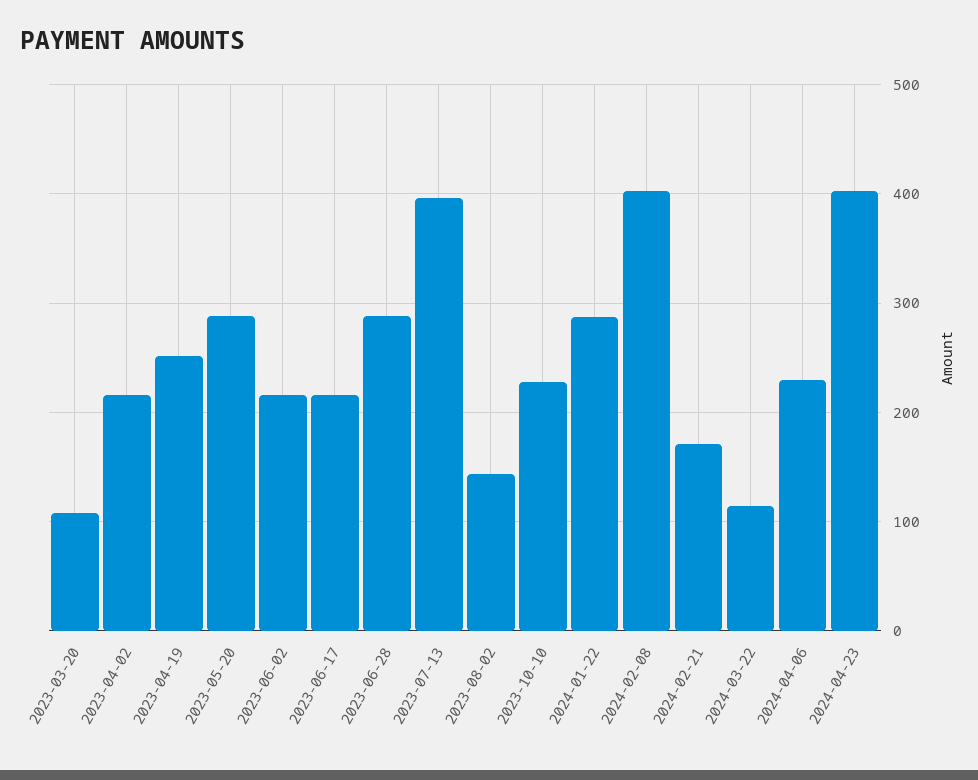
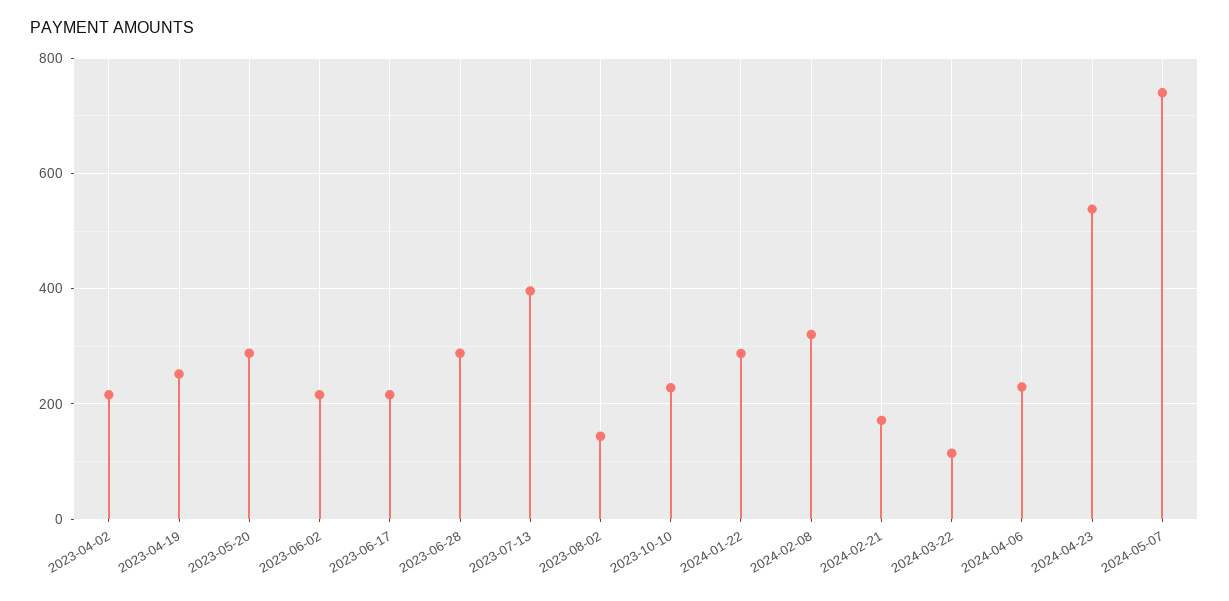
2023-03-20: 110 -> none
2024-02-08: 400 -> 320
2024-04-23: 400 -> 540
2024-05-07: none -> 740

